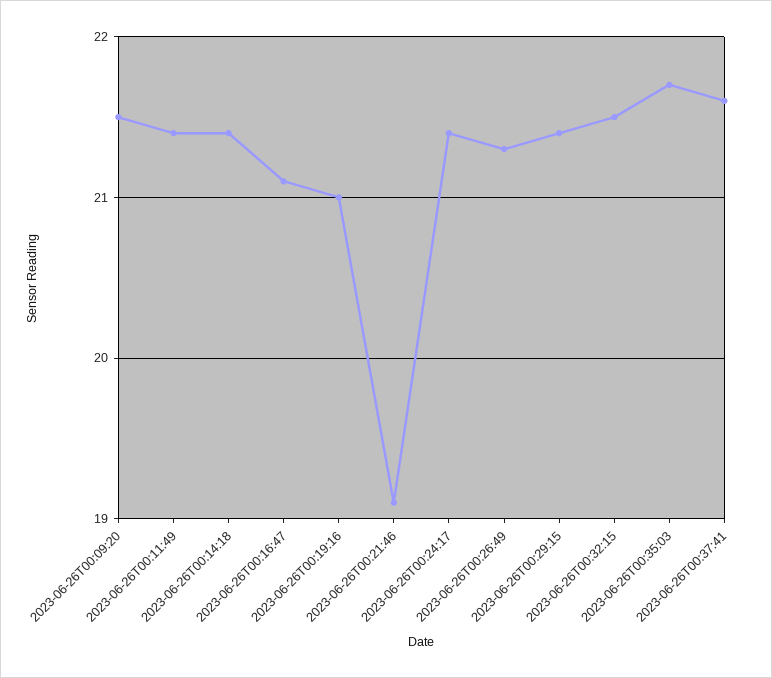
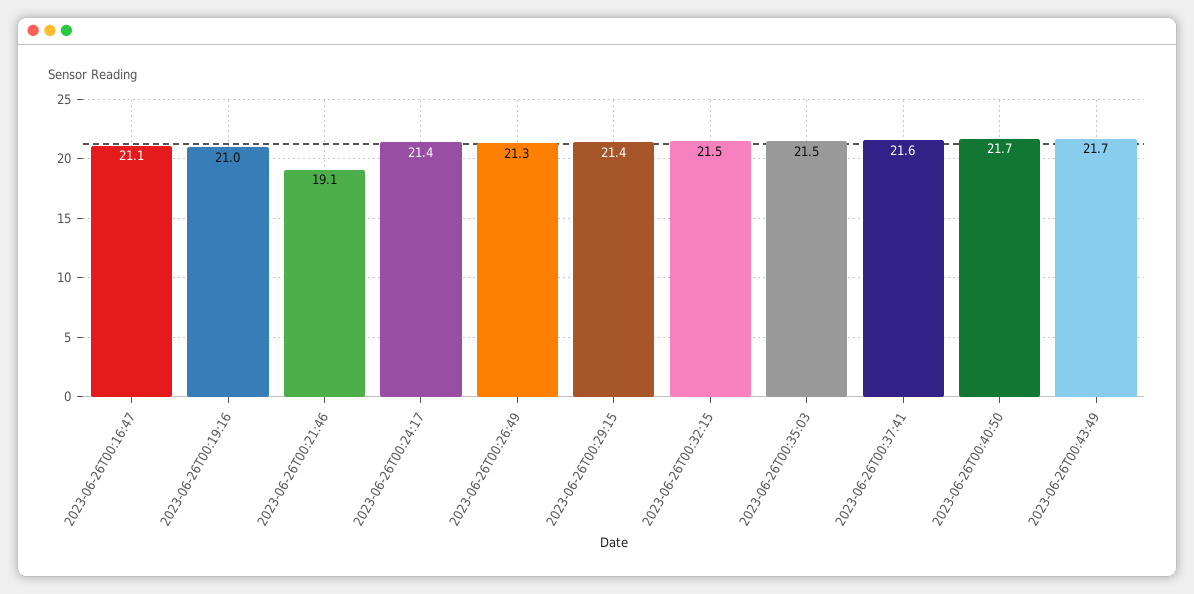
2023-06-26T00:09:20: 21.5 -> none
2023-06-26T00:11:49: 21.4 -> none
2023-06-26T00:14:18: 21.4 -> none
2023-06-26T00:35:03: 21.7 -> 21.5
2023-06-26T00:40:50: none -> 21.7
2023-06-26T00:43:49: none -> 21.7

